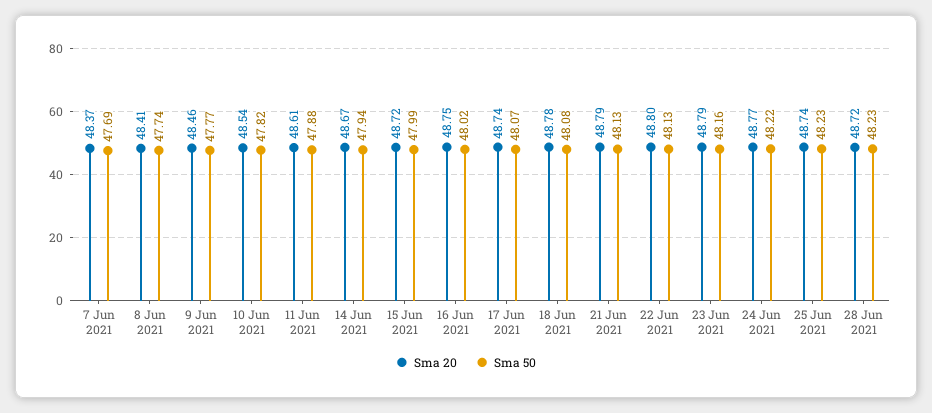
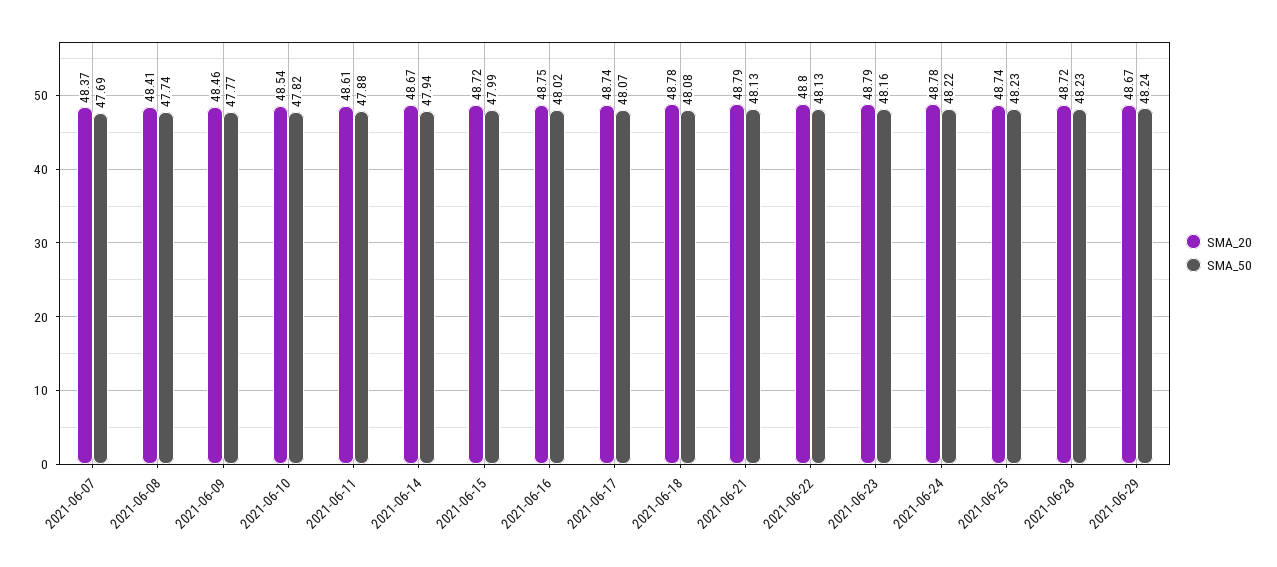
Sma 20, 24 Jun 2021: 48.77 -> 48.78
Sma 20, 2021-06-29: none -> 48.67
Sma 50, 2021-06-29: none -> 48.24

